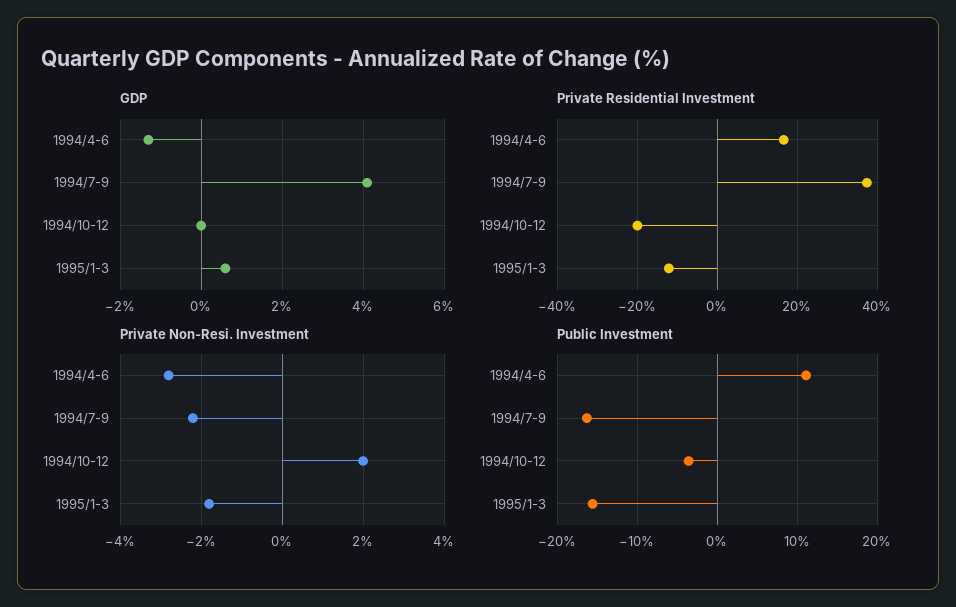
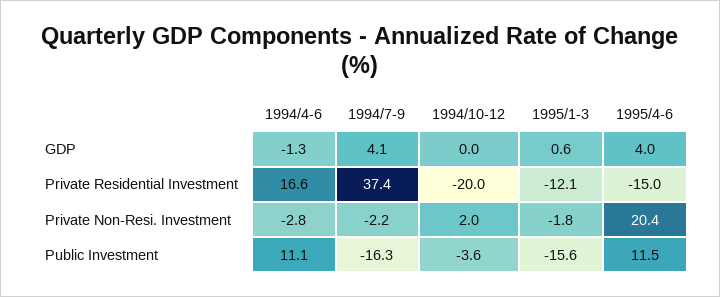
GDP, 1995/4-6: none -> 4
Private Residential Investment, 1995/4-6: none -> -15
Private Non-Resi. Investment, 1995/4-6: none -> 20.4
Public Investment, 1995/4-6: none -> 11.5

